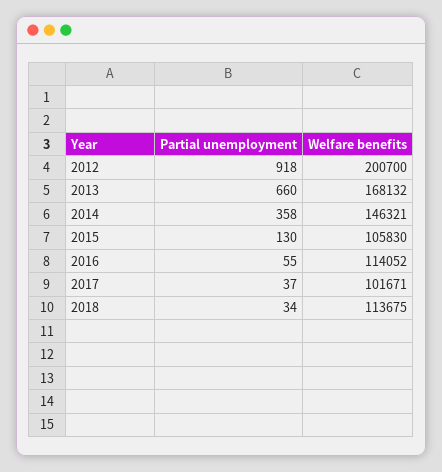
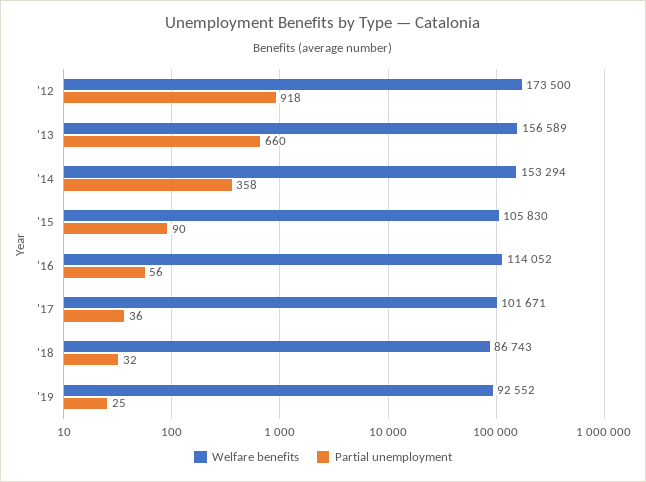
Welfare benefits, 2012: 200700 -> 173500
Welfare benefits, 2013: 168132 -> 156589
Welfare benefits, 2014: 146321 -> 153294
Partial unemployment, 2015: 130 -> 90
Partial unemployment, 2016: 55 -> 56
Partial unemployment, 2017: 37 -> 36
Partial unemployment, 2018: 34 -> 32
Welfare benefits, 2018: 113675 -> 86743
Welfare benefits, '19: none -> 92552
Partial unemployment, '19: none -> 25

